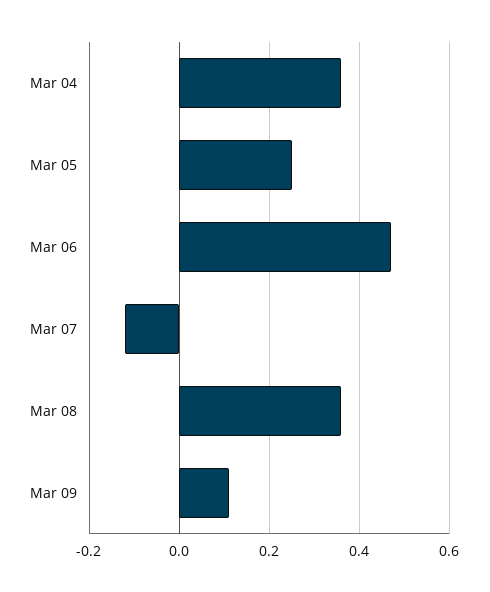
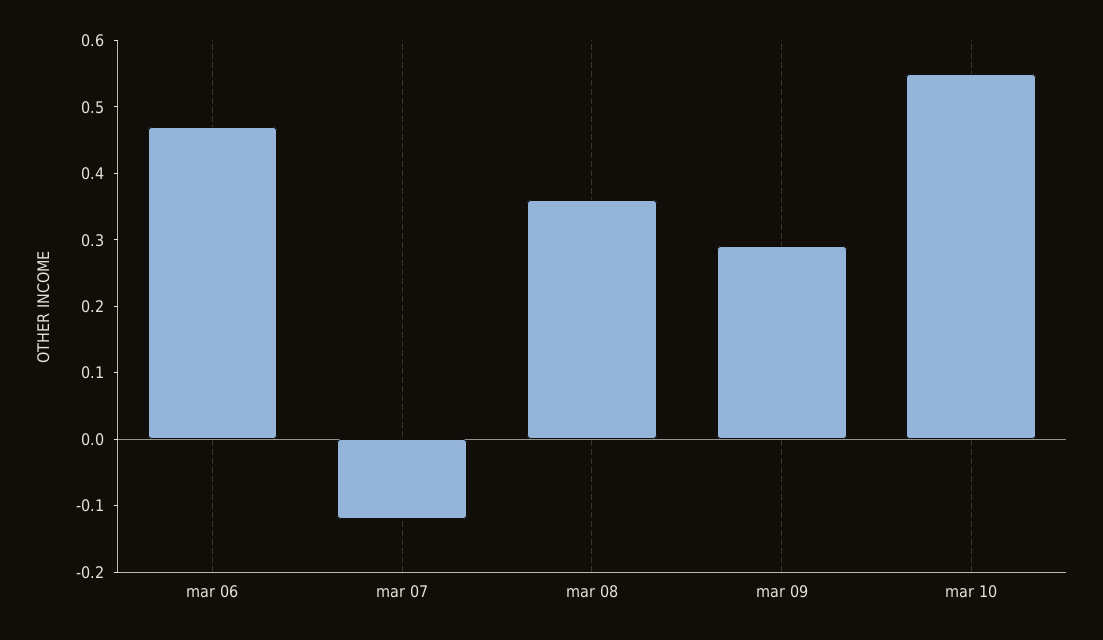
Mar 04: 0.35 -> none
Mar 05: 0.25 -> none
Mar 09: 0.1 -> 0.3
mar 10: none -> 0.55

